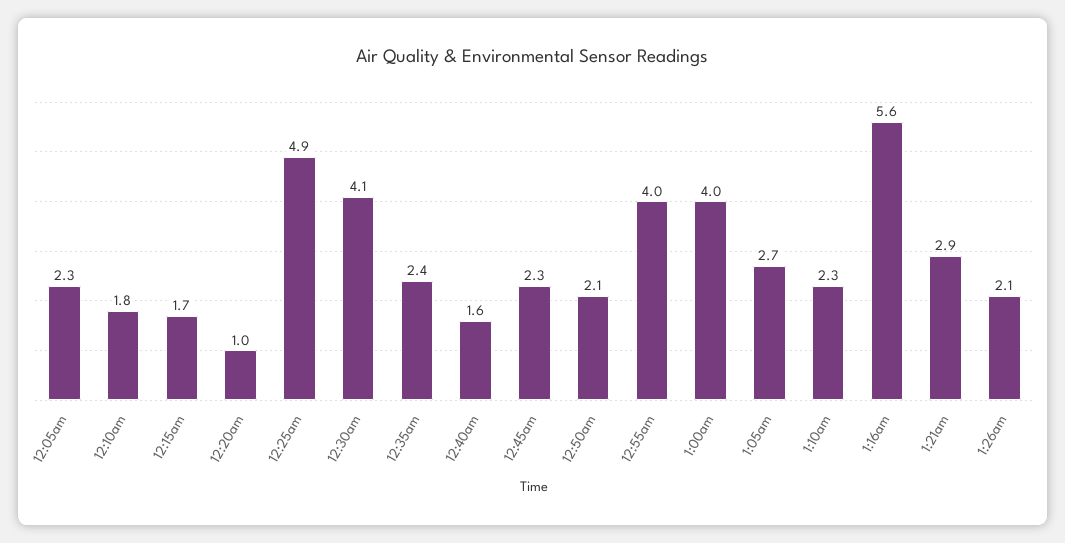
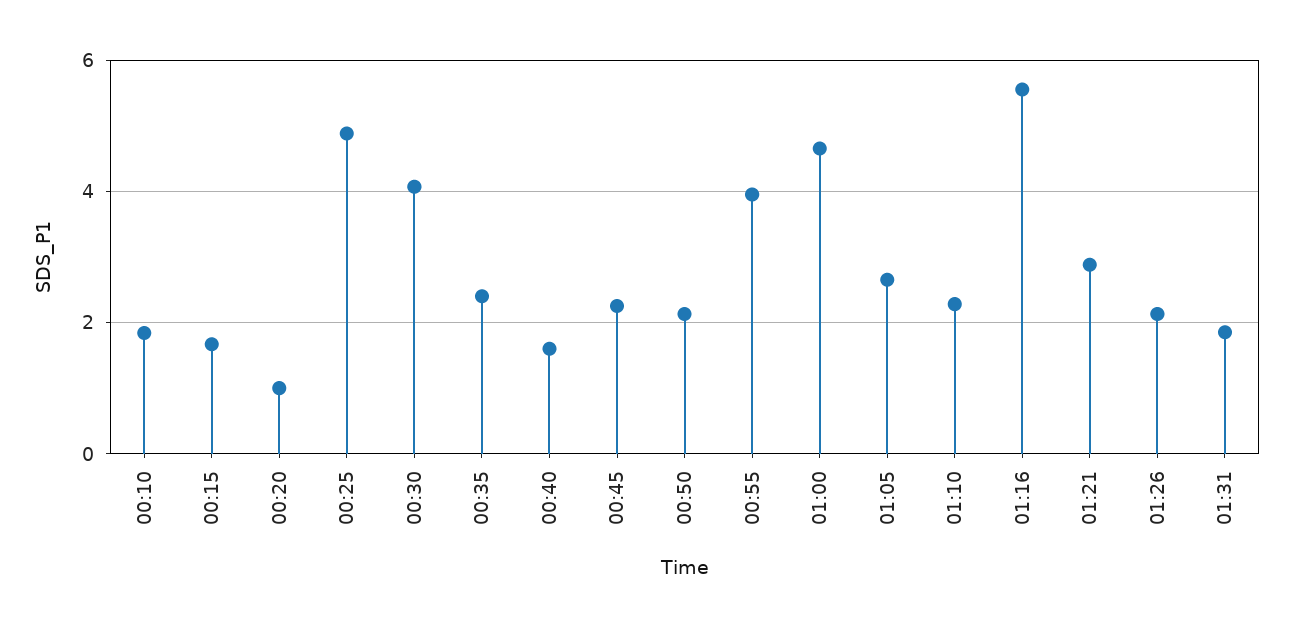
12:05am: 2.3 -> none
1:00am: 4 -> 4.6
01:31: none -> 1.8

